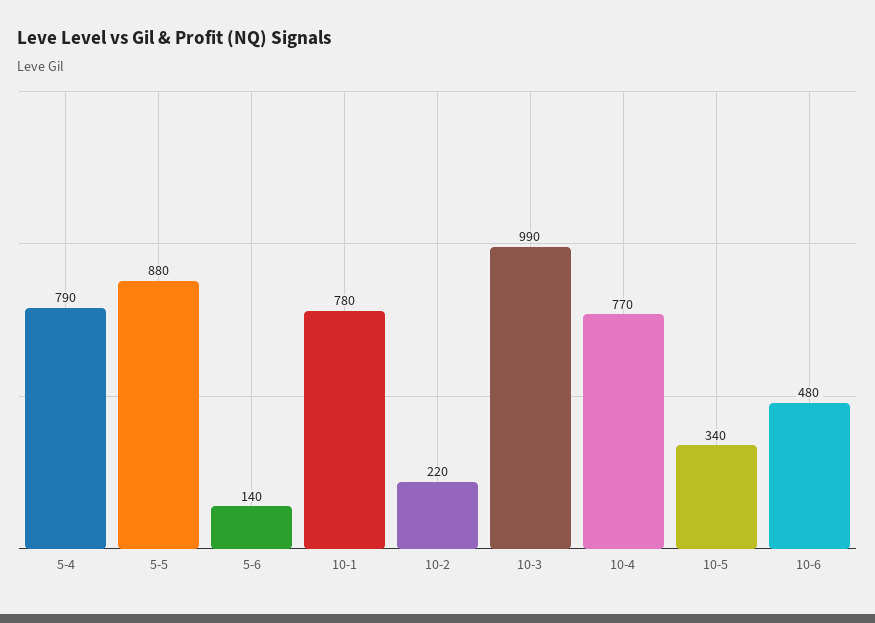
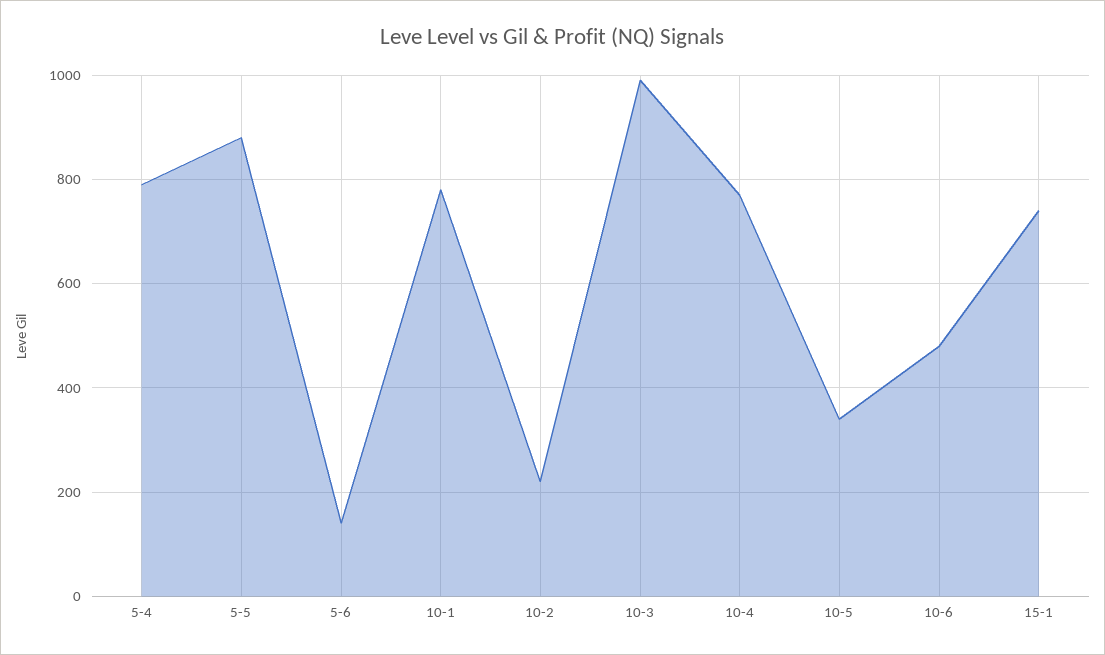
15-1: none -> 740

